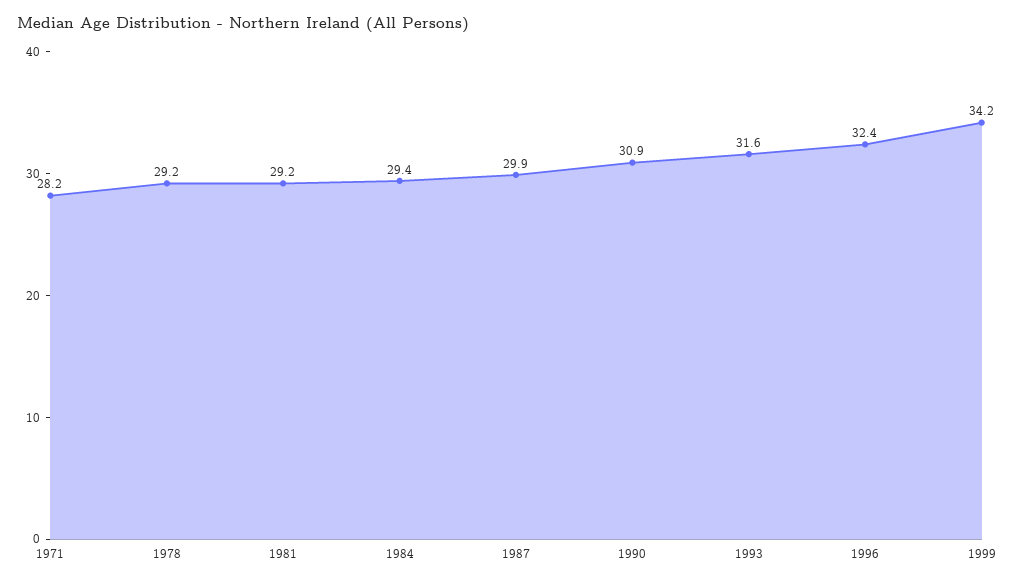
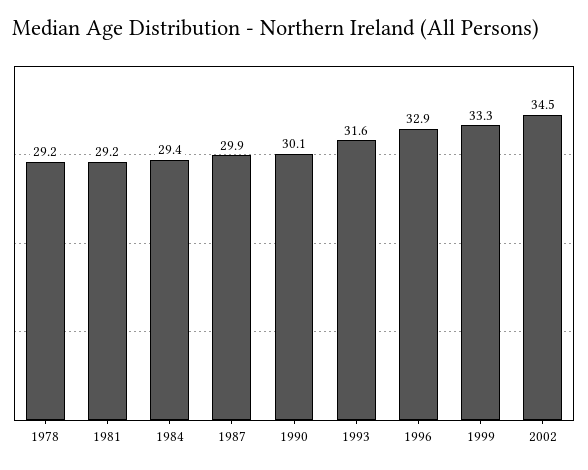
1971: 28.2 -> none
1990: 30.9 -> 30.1
1996: 32.4 -> 32.9
1999: 34.2 -> 33.3
2002: none -> 34.5

